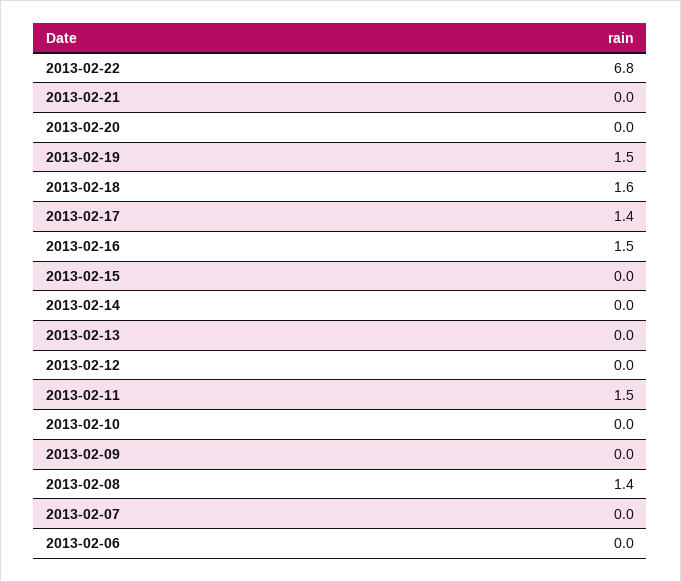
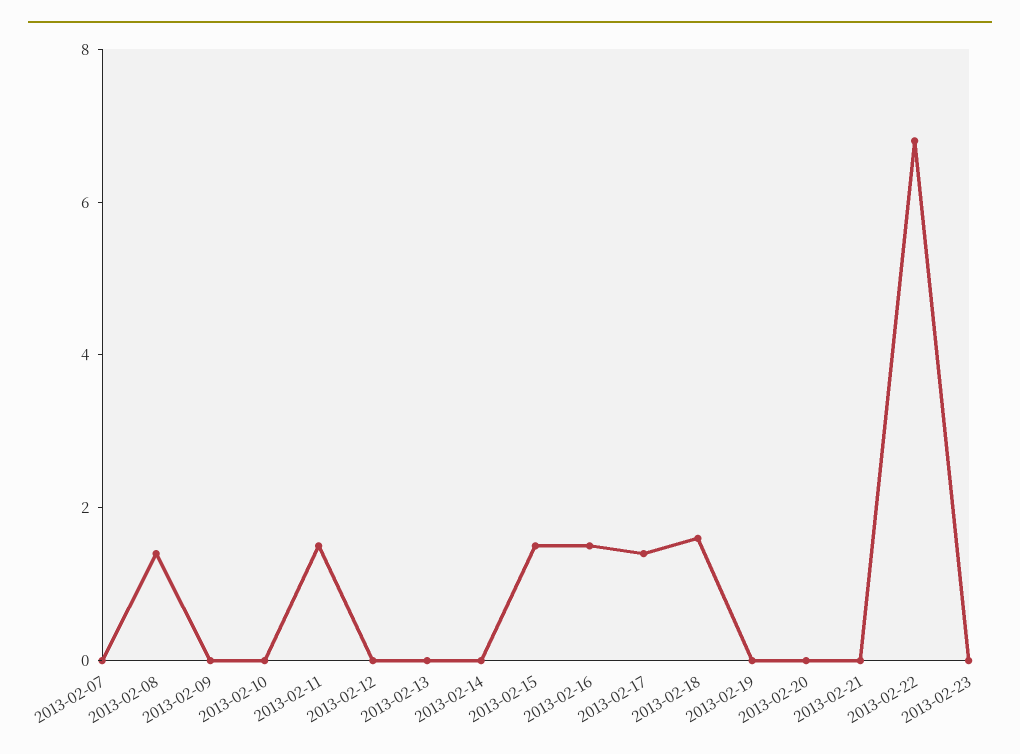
2013-02-19: 1.5 -> 0
2013-02-15: 0 -> 1.5
2013-02-06: 0 -> none
2013-02-23: none -> 0

